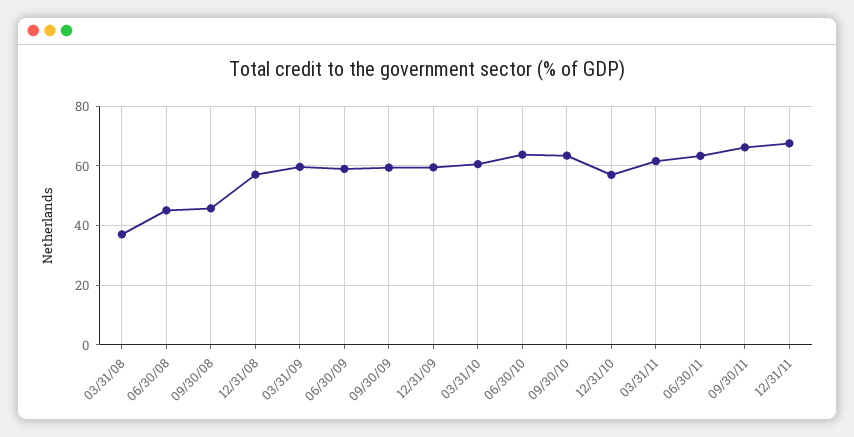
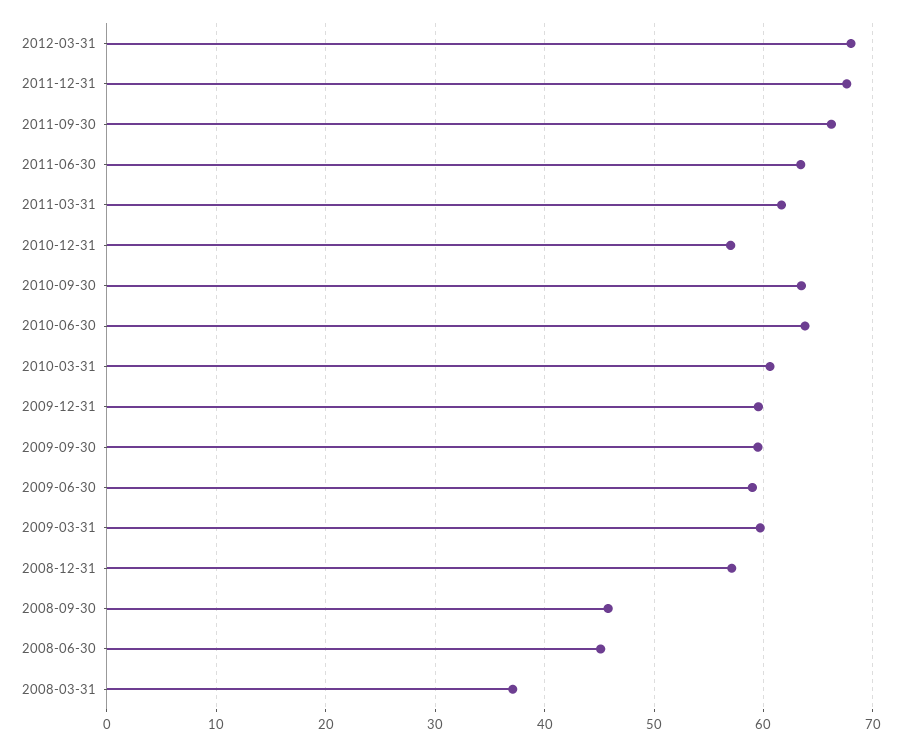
2012-03-31: none -> 68

